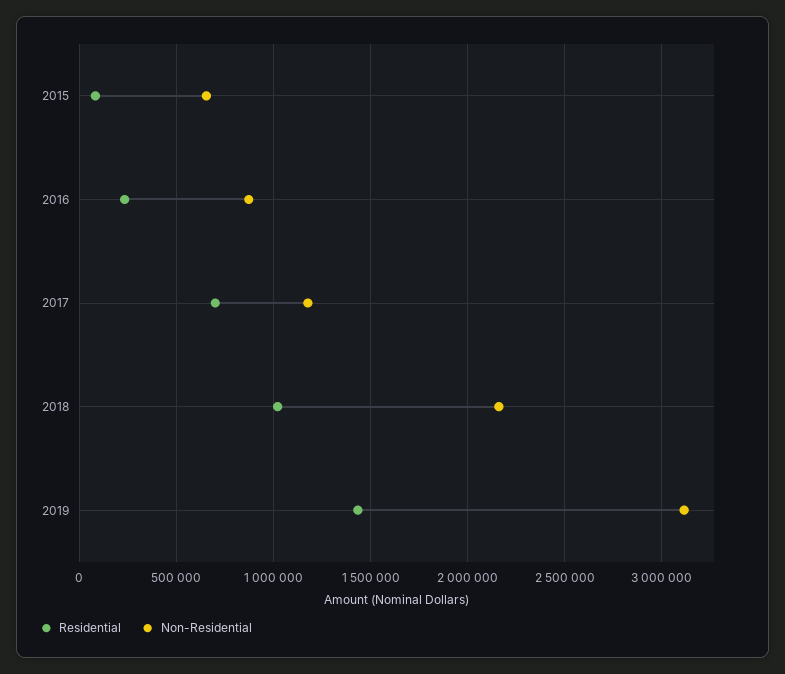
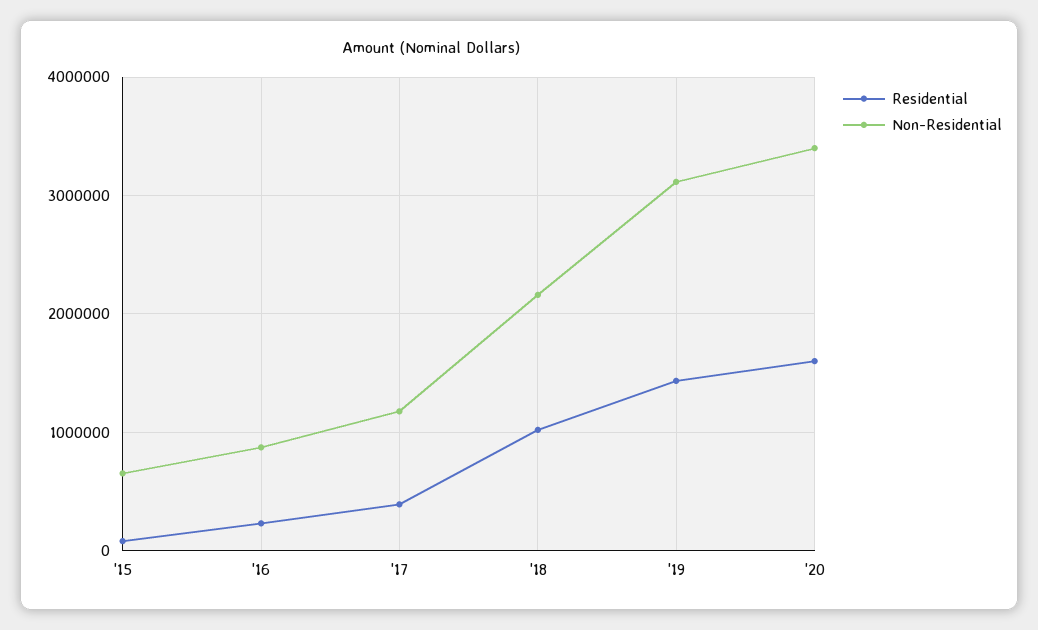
Residential, 2017: 700000 -> 400000
Residential, '20: none -> 1600000
Non-Residential, '20: none -> 3400000

